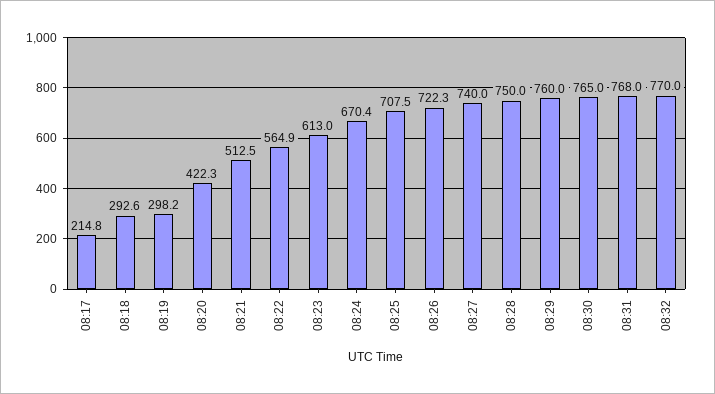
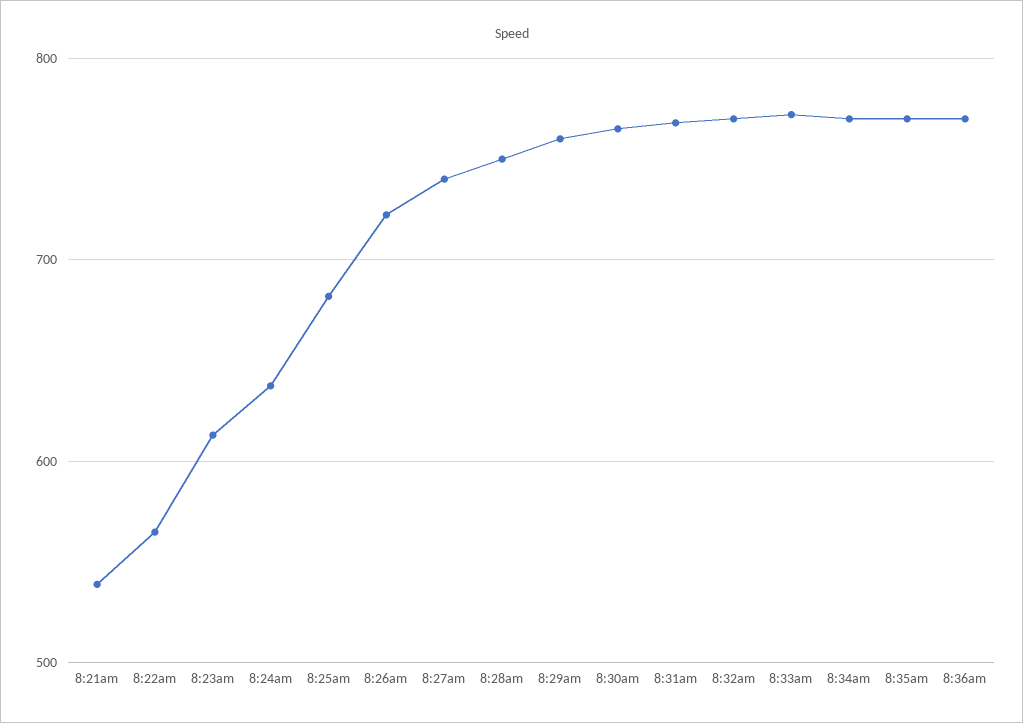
08:17: 214.8 -> none
08:18: 292.6 -> none
08:19: 298.2 -> none
08:20: 422.3 -> none
08:21: 512.5 -> 540
08:24: 670.4 -> 640
08:25: 707.5 -> 680
8:33am: none -> 770
8:34am: none -> 770
8:35am: none -> 770
8:36am: none -> 770

